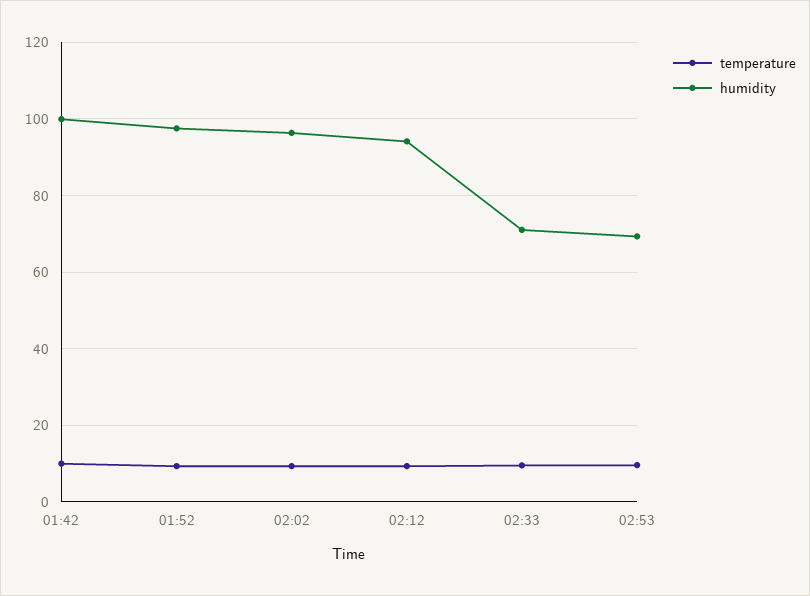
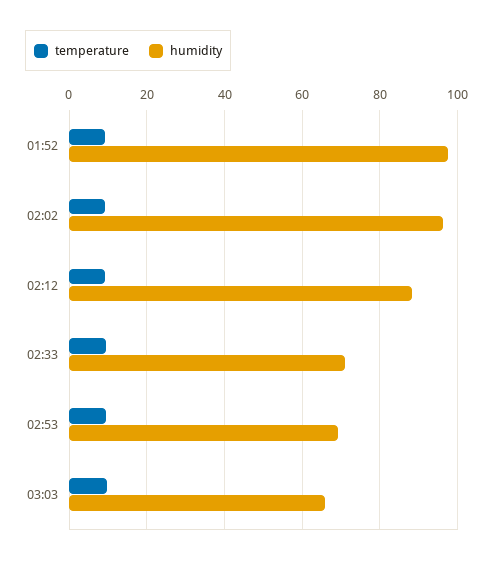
temperature, 01:42: 10 -> none
humidity, 01:42: 100 -> none
humidity, 02:12: 94 -> 88
temperature, 03:03: none -> 10
humidity, 03:03: none -> 66

